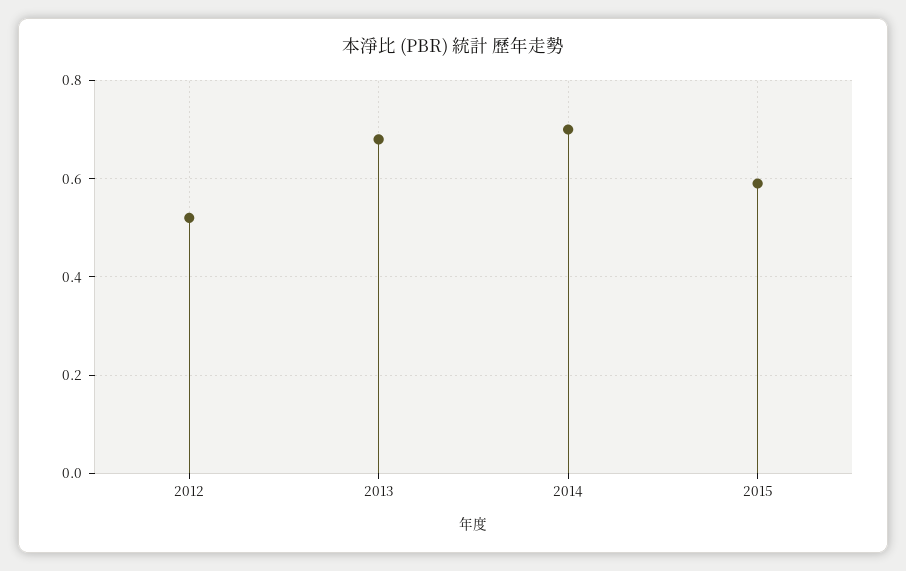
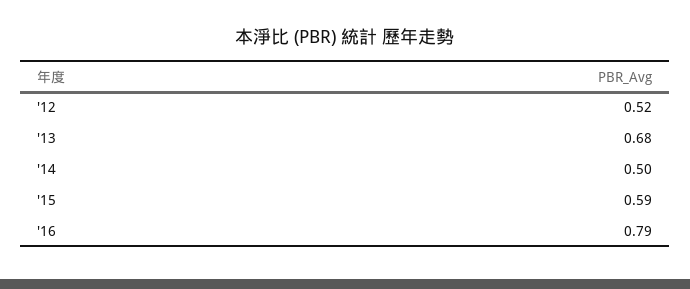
2014: 0.7 -> 0.5
'16: none -> 0.79

